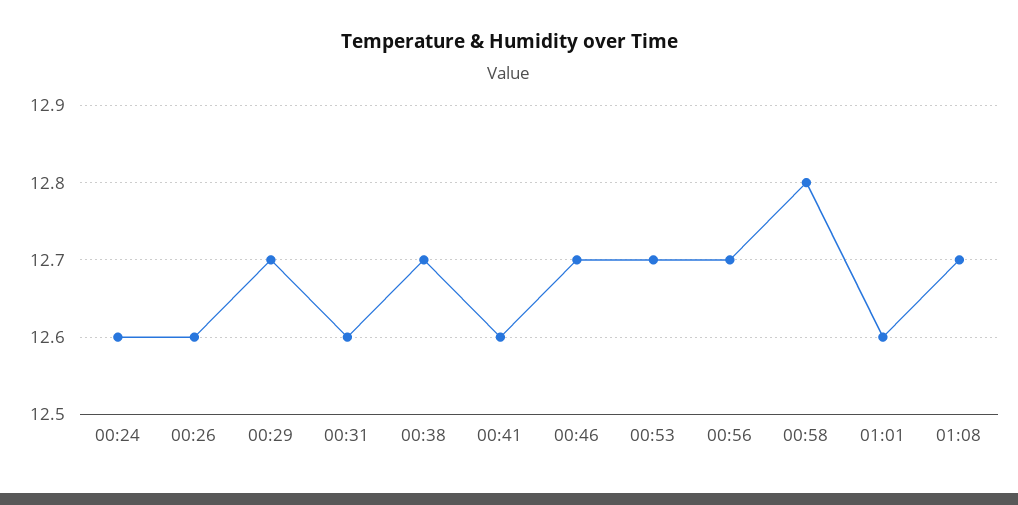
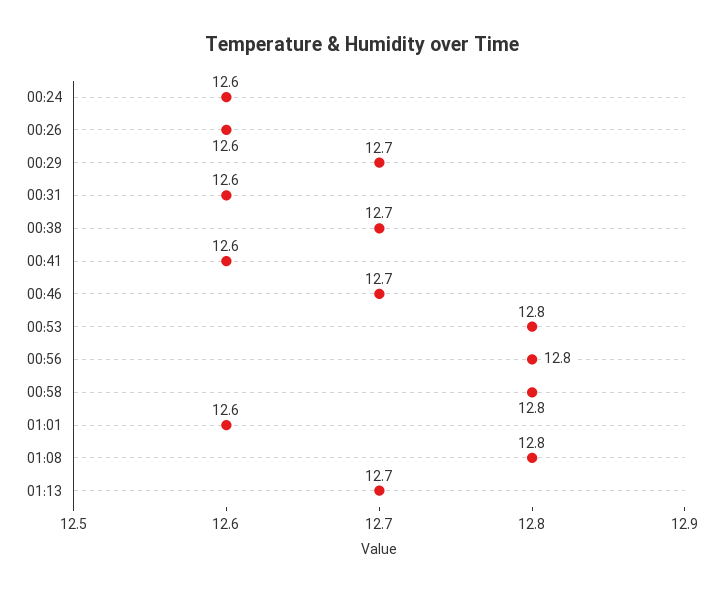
00:53: 12.7 -> 12.8
00:56: 12.7 -> 12.8
01:08: 12.7 -> 12.8
01:13: none -> 12.7

